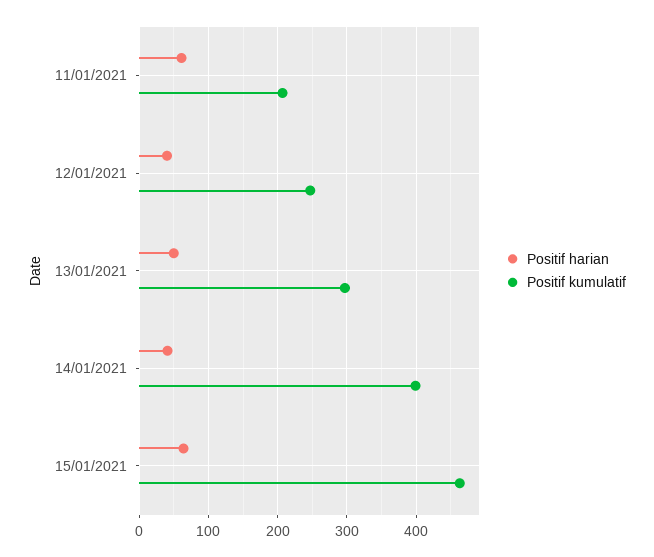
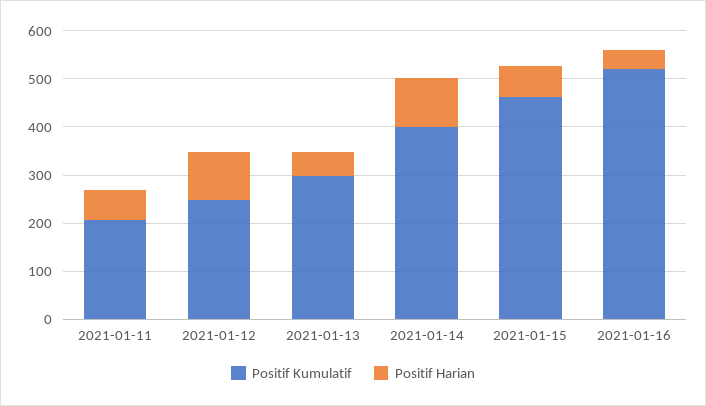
Positif harian, 12/01/2021: 40 -> 100
Positif harian, 14/01/2021: 40 -> 100
Positif kumulatif, 2021-01-16: none -> 520
Positif harian, 2021-01-16: none -> 40

